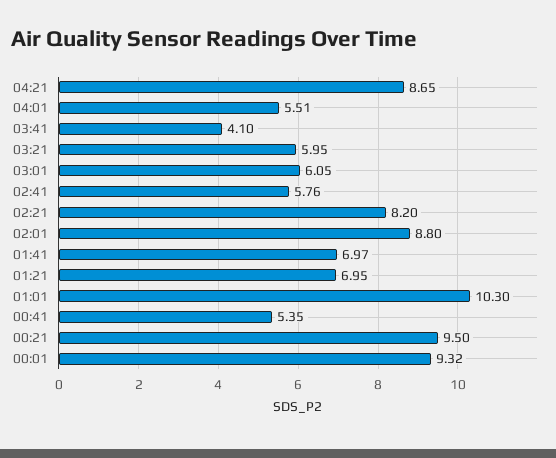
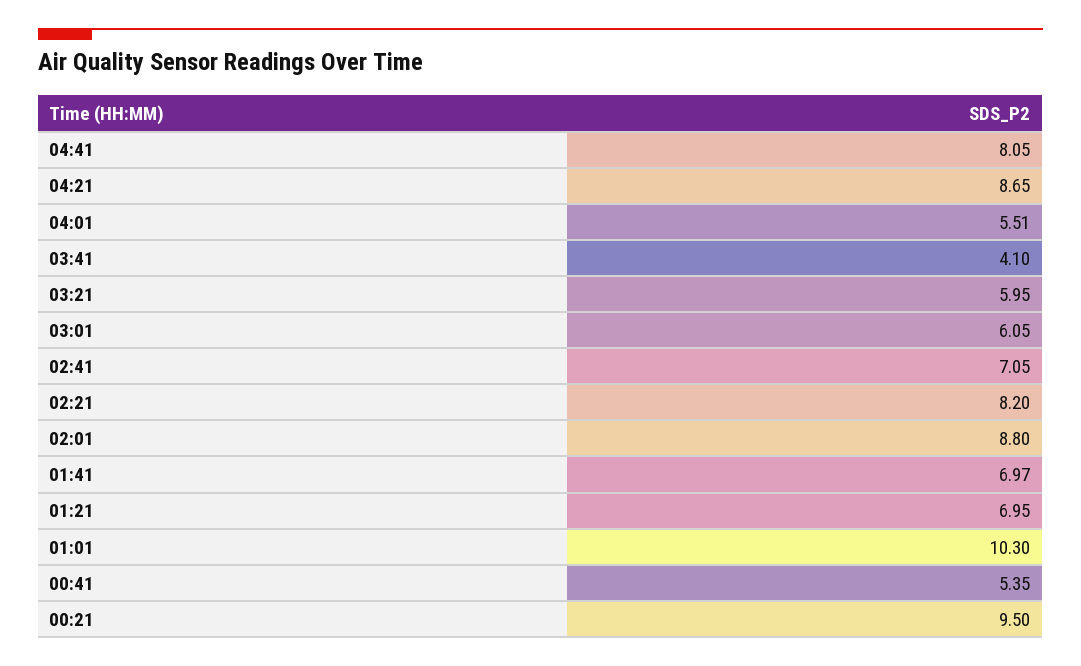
02:41: 5.76 -> 7.05
00:01: 9.32 -> none
04:41: none -> 8.05

